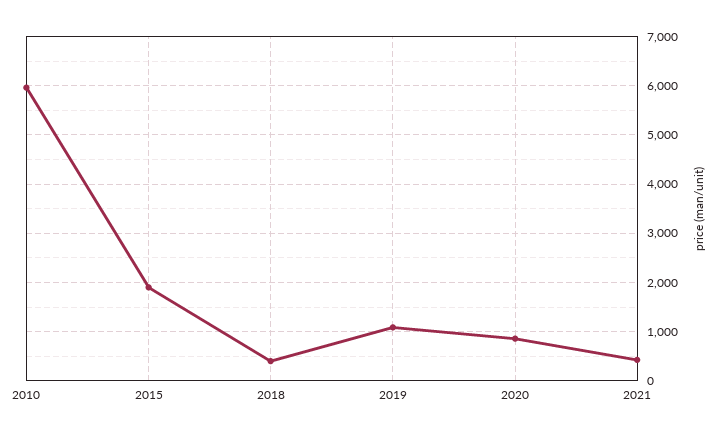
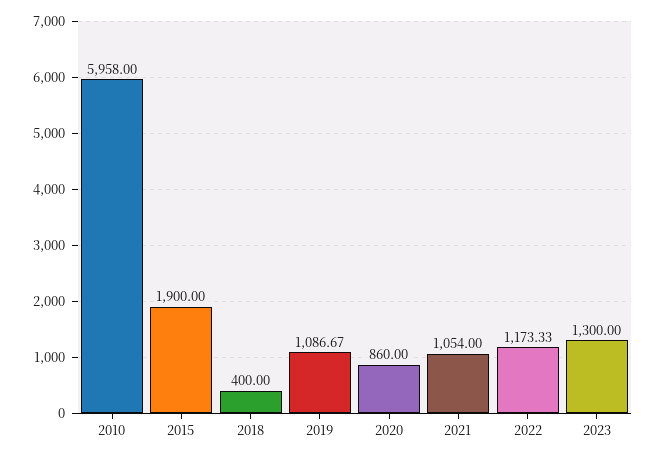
2021: 400 -> 1054
2022: none -> 1173.33
2023: none -> 1300

